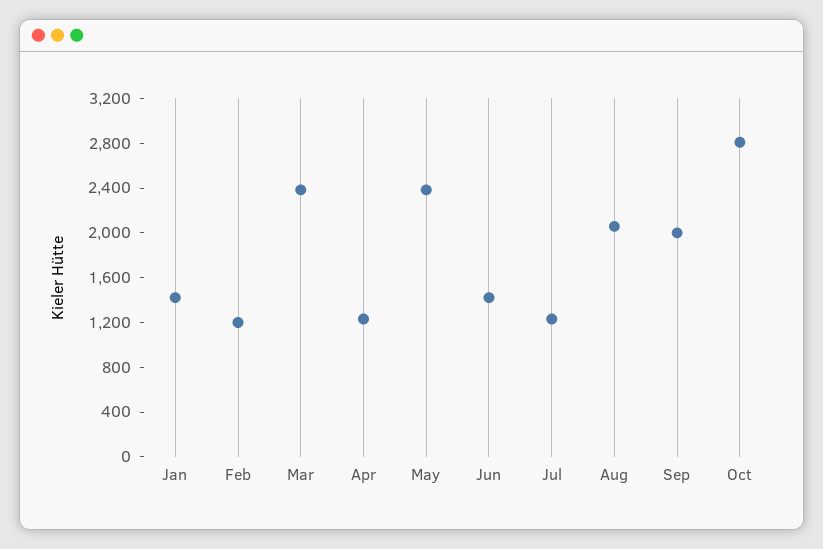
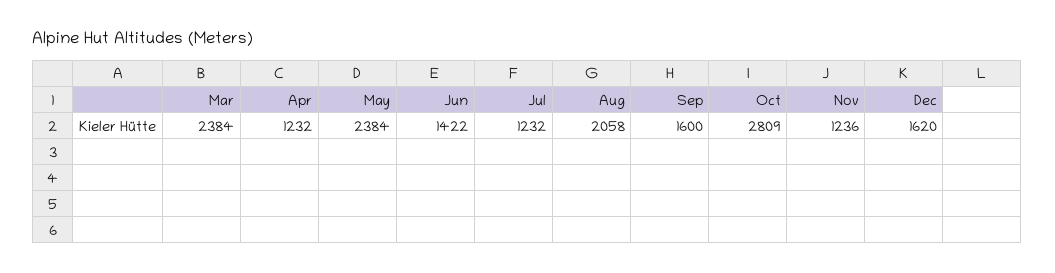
Jan: 1400 -> none
Feb: 1200 -> none
Sep: 2000 -> 1600
Nov: none -> 1236
Dec: none -> 1620

